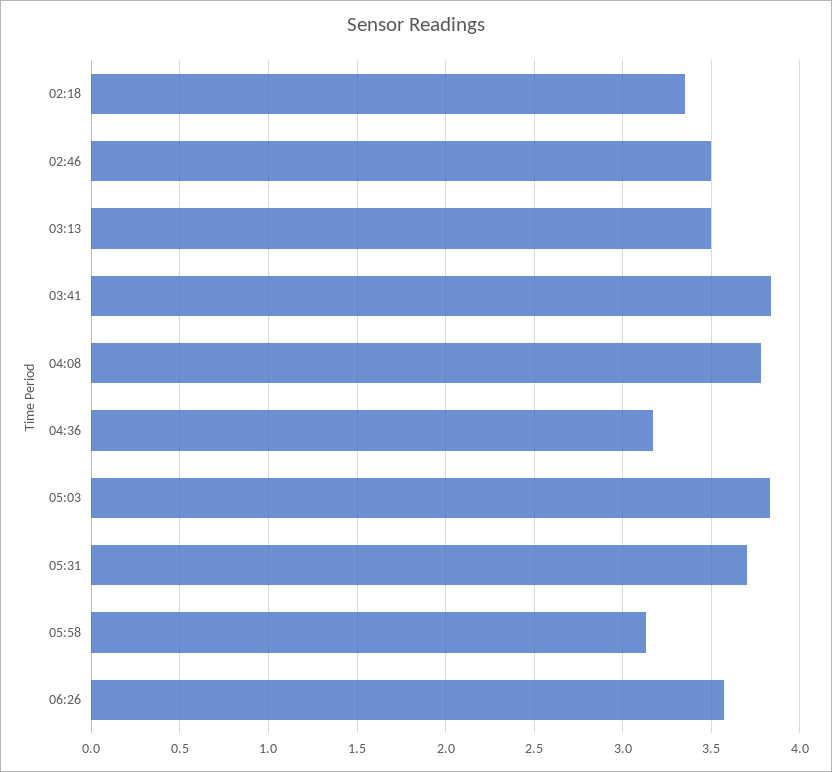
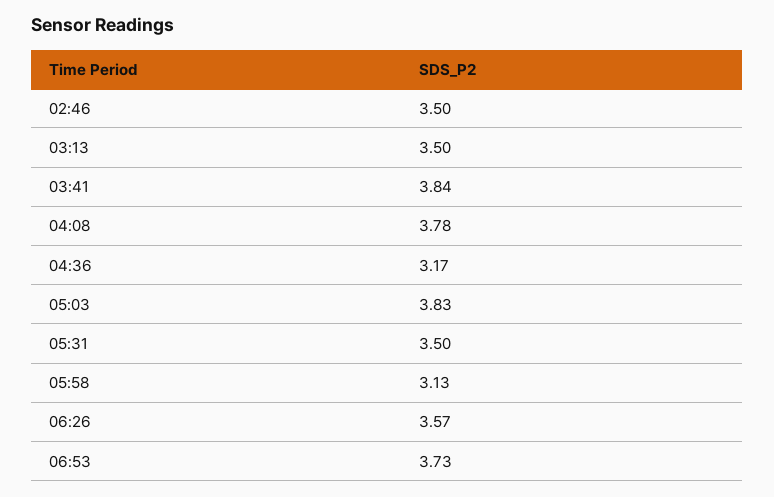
02:18: 3.35 -> none
05:31: 3.7 -> 3.5
06:53: none -> 3.73

